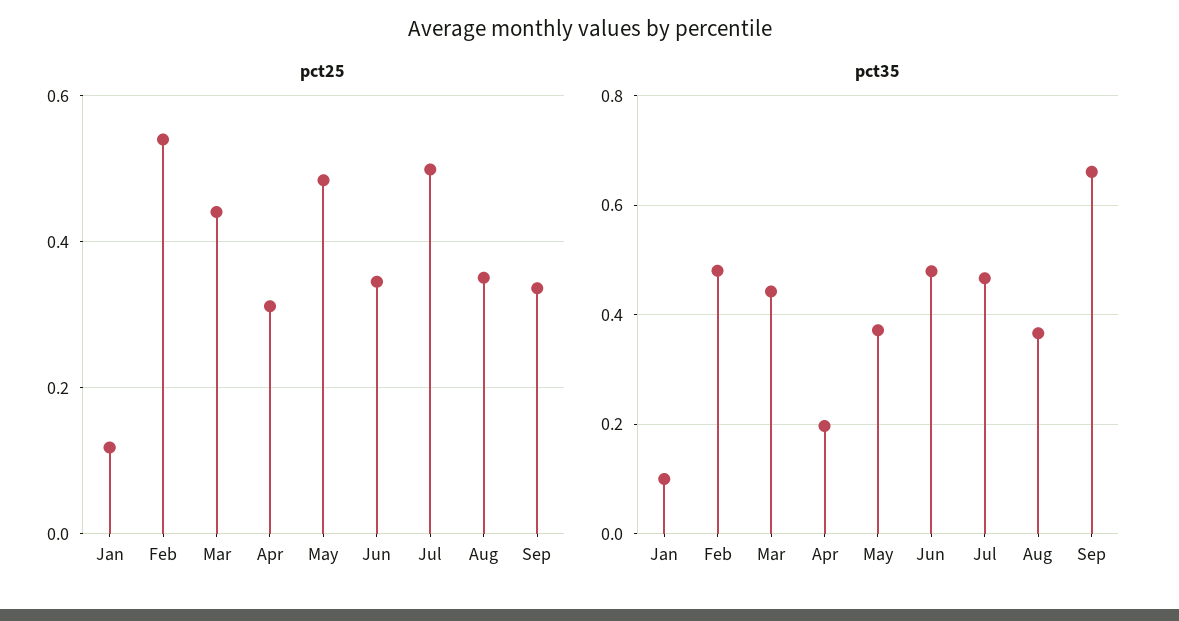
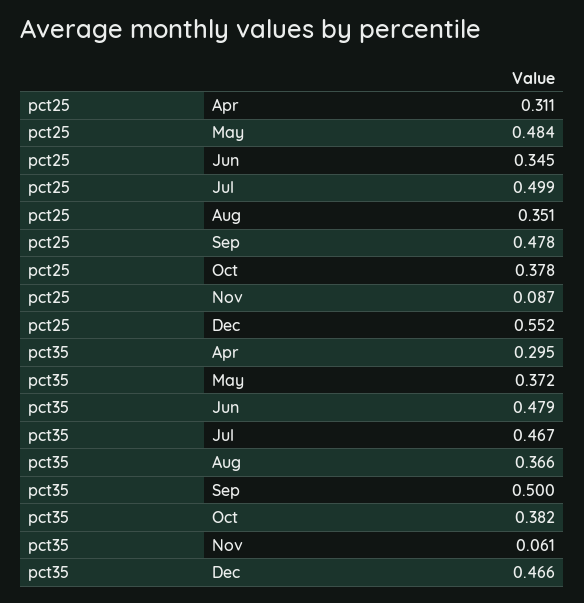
pct25, Jan: 0.12 -> none
pct25, Feb: 0.54 -> none
pct25, Mar: 0.44 -> none
pct25, Sep: 0.34 -> 0.478
pct35, Jan: 0.1 -> none
pct35, Feb: 0.48 -> none
pct35, Mar: 0.44 -> none
pct35, Apr: 0.2 -> 0.295
pct35, Sep: 0.66 -> 0.5
pct25, Oct: none -> 0.378
pct25, Nov: none -> 0.087
pct25, Dec: none -> 0.552
pct35, Oct: none -> 0.382
pct35, Nov: none -> 0.061
pct35, Dec: none -> 0.466

